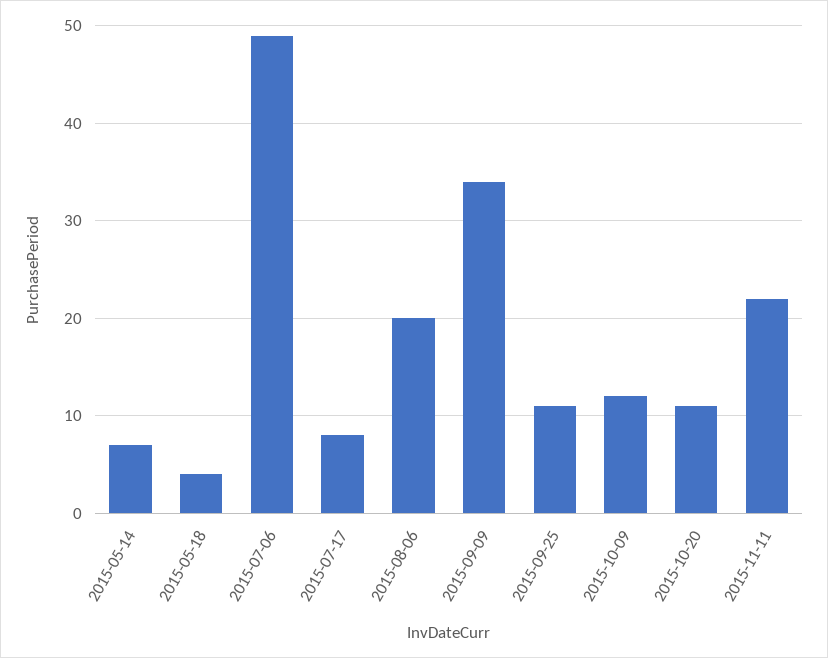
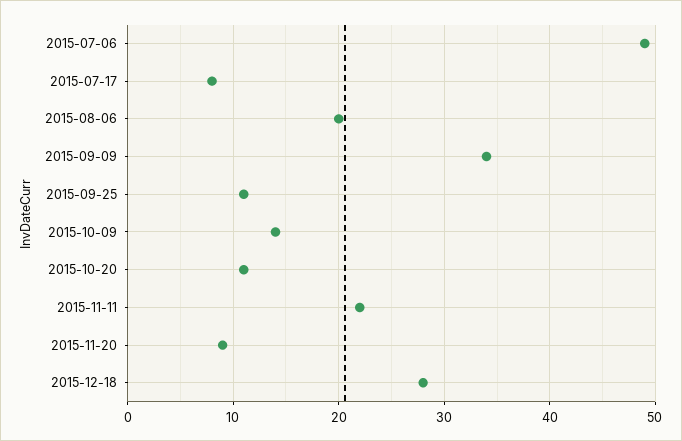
2015-05-14: 7 -> none
2015-05-18: 4 -> none
2015-10-09: 12 -> 14
2015-11-20: none -> 9
2015-12-18: none -> 28

